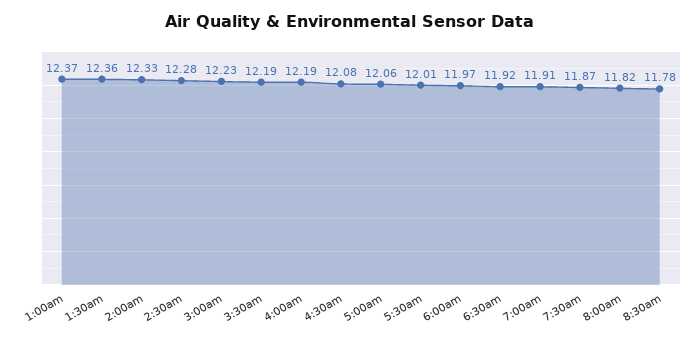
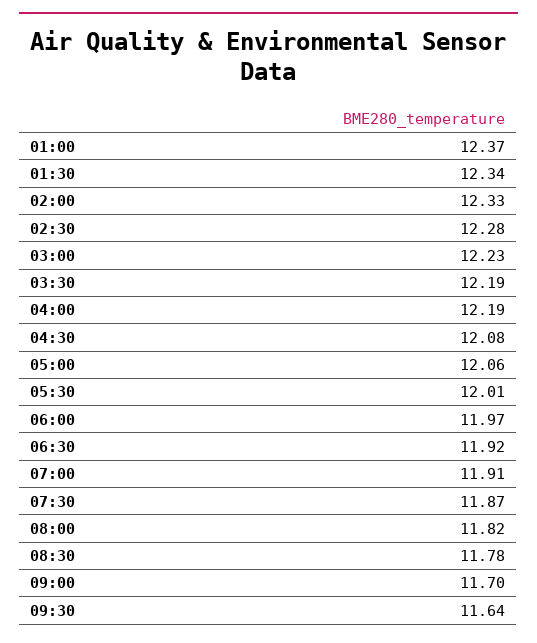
1:30am: 12.36 -> 12.34
09:00: none -> 11.7
09:30: none -> 11.64

